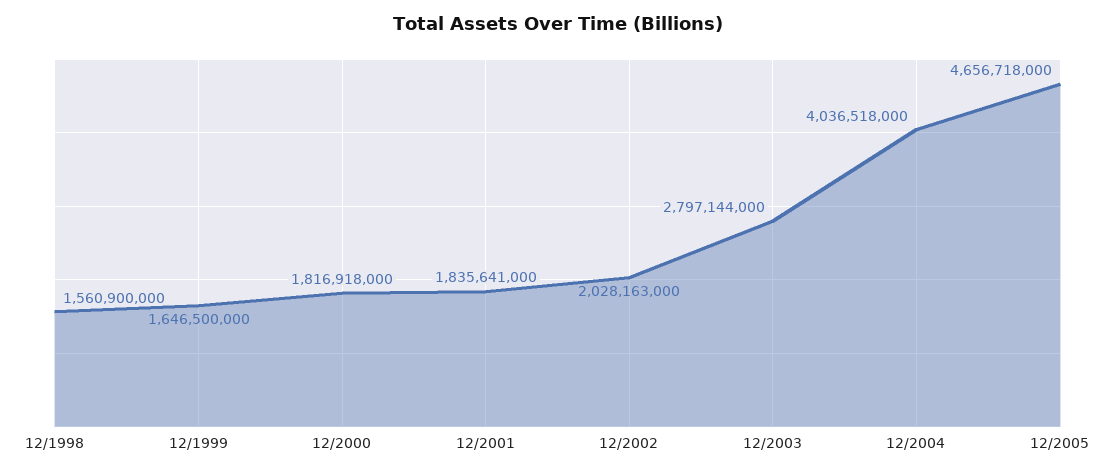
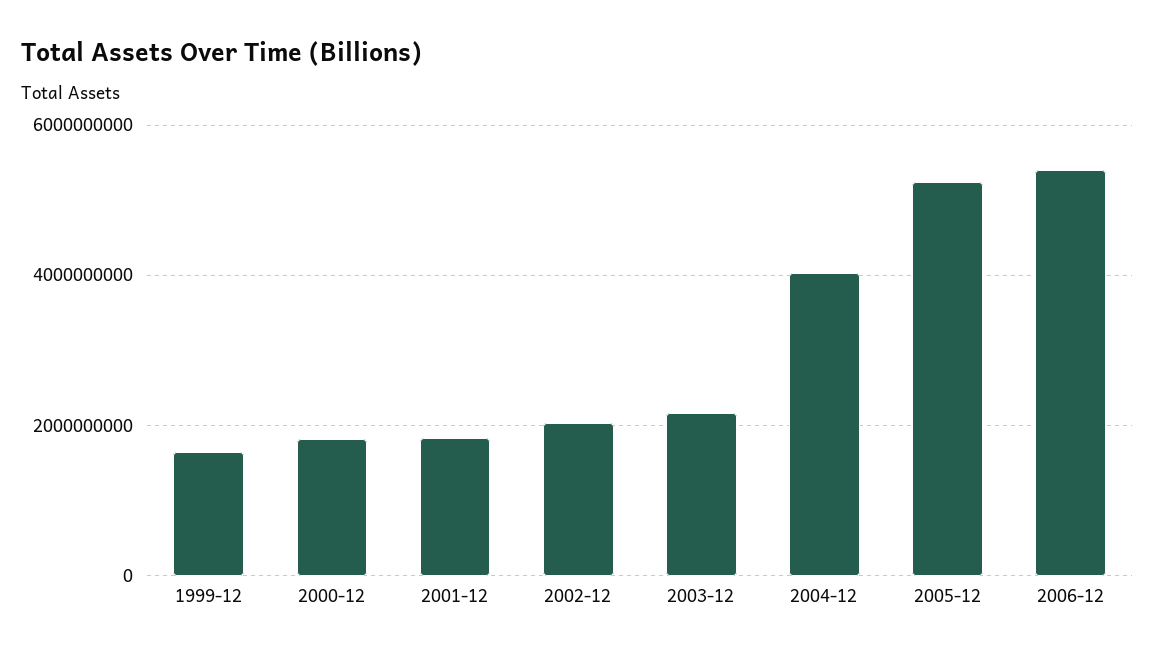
12/1998: 1560900000 -> none
12/2003: 2797144000 -> 2200000000
12/2005: 4656718000 -> 5200000000
2006-12: none -> 5400000000

